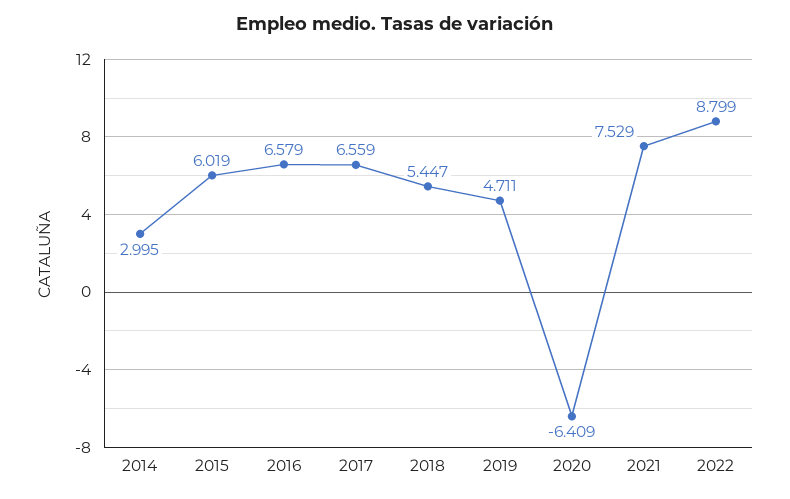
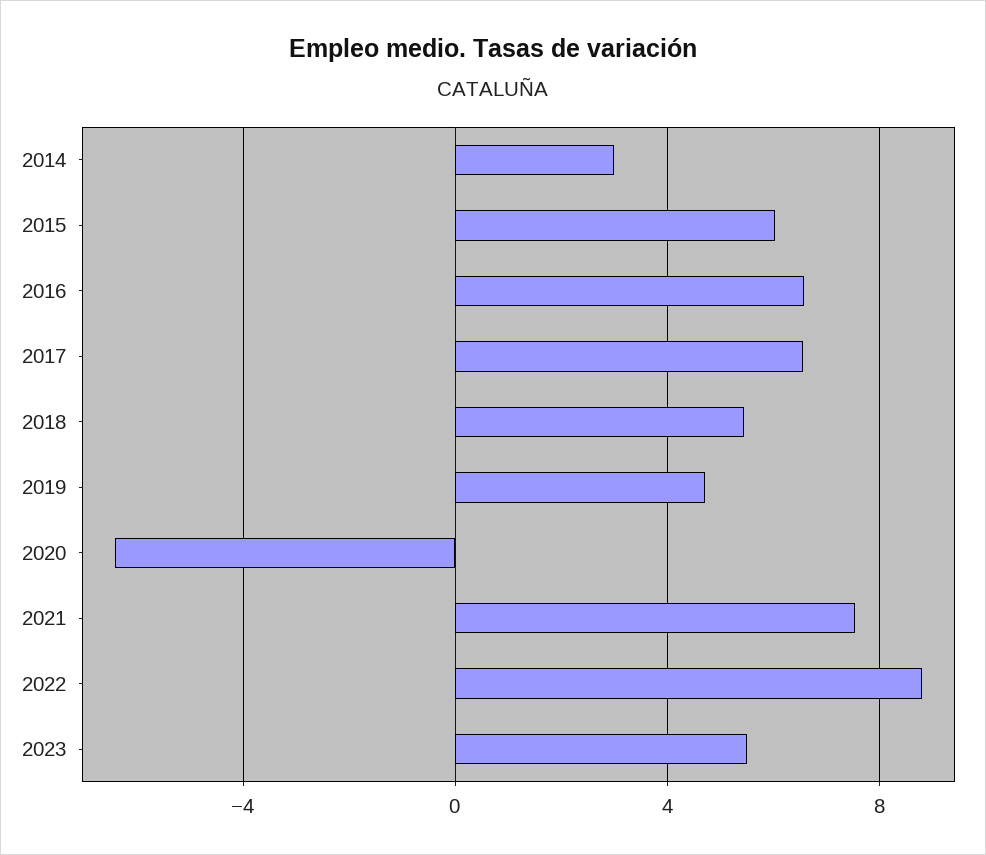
2023: none -> 5.5

